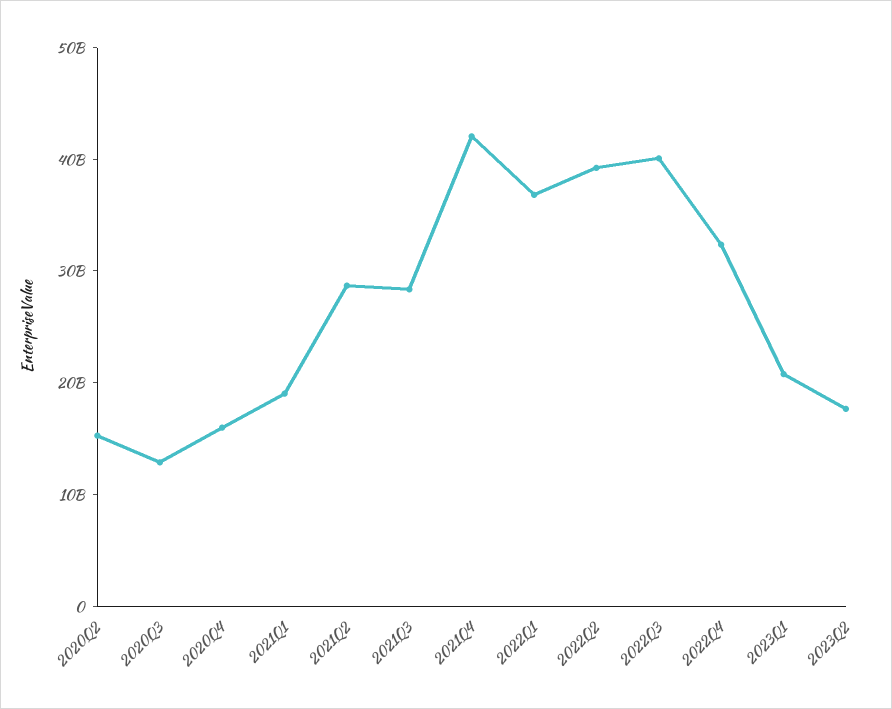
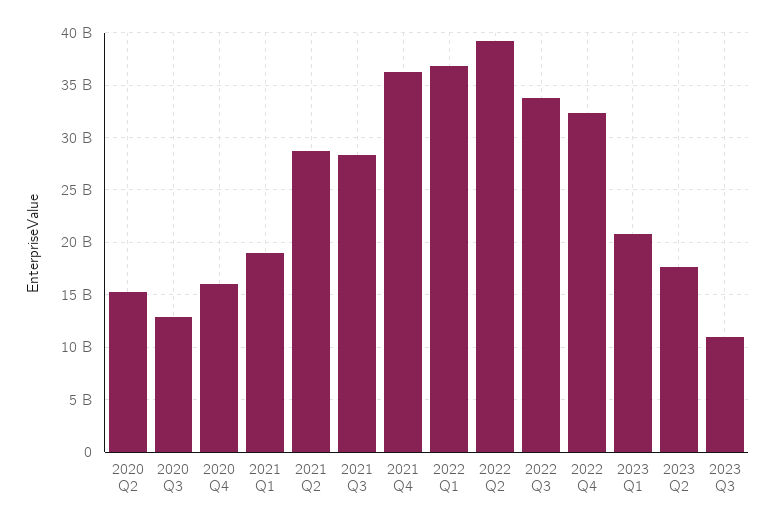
2021Q4: 42000000000 -> 36000000000
2022Q3: 40000000000 -> 34000000000
2023 Q3: none -> 11000000000

